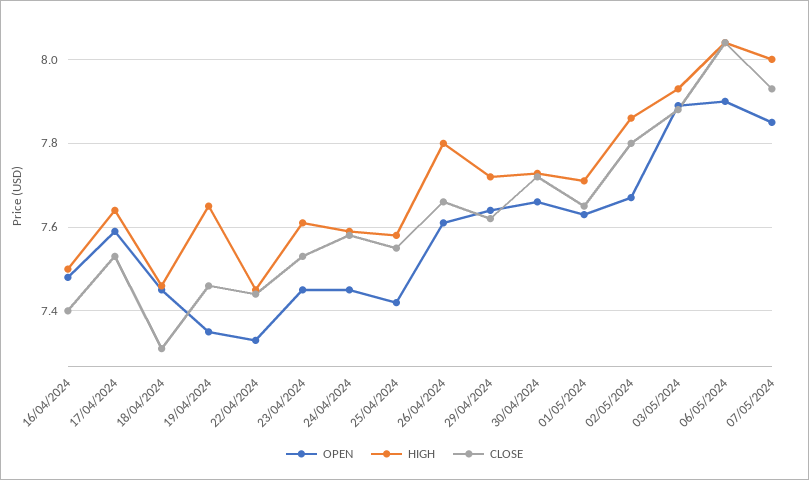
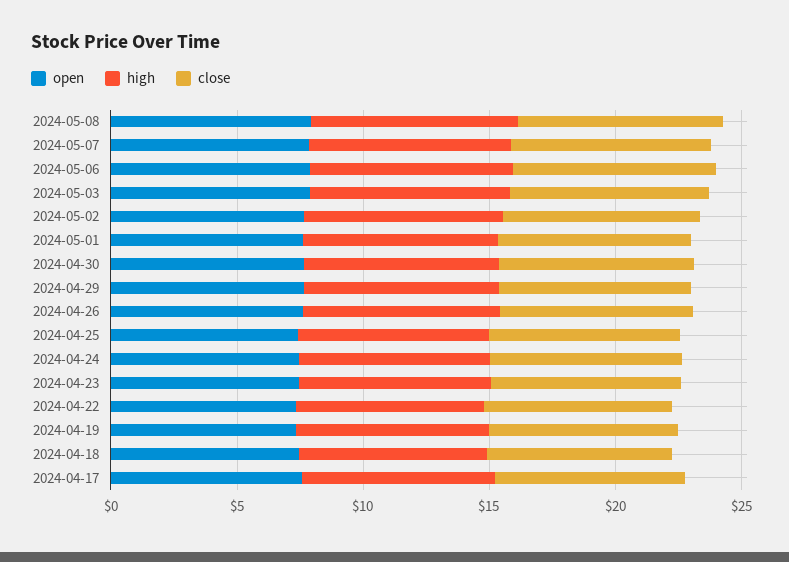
OPEN, 16/04/2024: 7.48 -> none
HIGH, 16/04/2024: 7.5 -> none
CLOSE, 16/04/2024: 7.4 -> none
OPEN, 2024-05-08: none -> 8
HIGH, 2024-05-08: none -> 8
CLOSE, 2024-05-08: none -> 8

